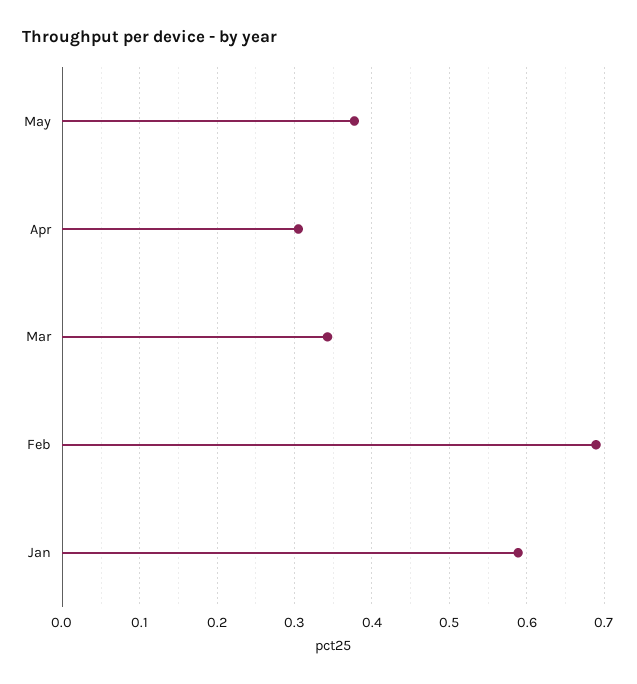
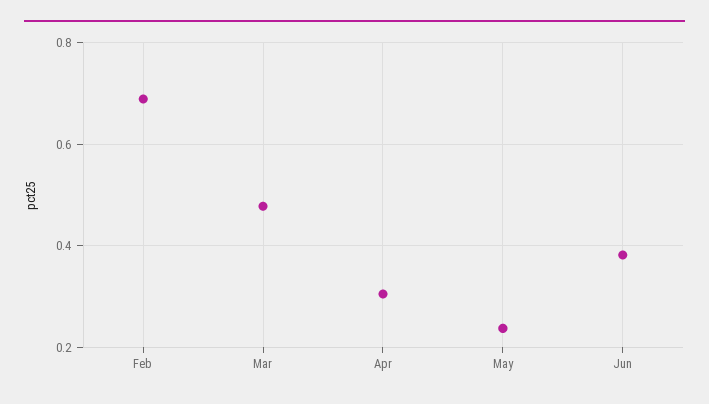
May: 0.38 -> 0.24
Mar: 0.34 -> 0.48
Jan: 0.59 -> none
Jun: none -> 0.38

